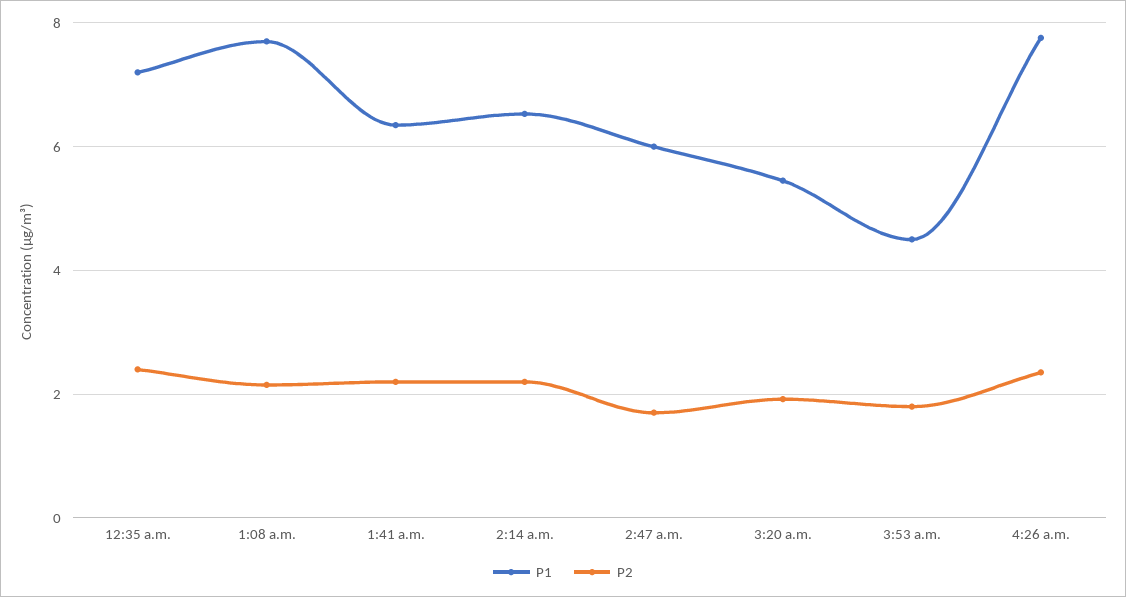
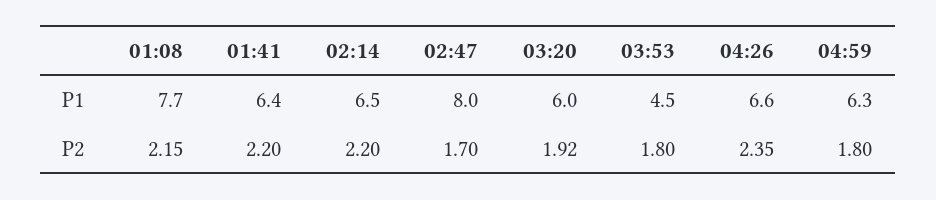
P1, 12:35 a.m.: 7.2 -> none
P2, 12:35 a.m.: 2.4 -> none
P1, 2:47 a.m.: 6 -> 8
P1, 3:20 a.m.: 5.4 -> 6
P1, 4:26 a.m.: 7.8 -> 6.6
P1, 04:59: none -> 6.3
P2, 04:59: none -> 1.8

